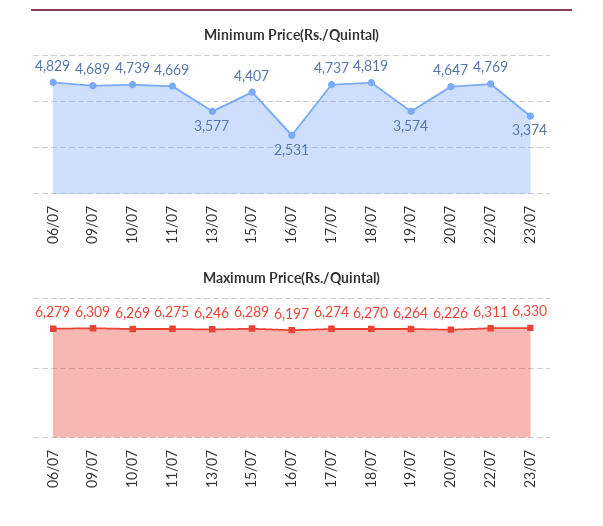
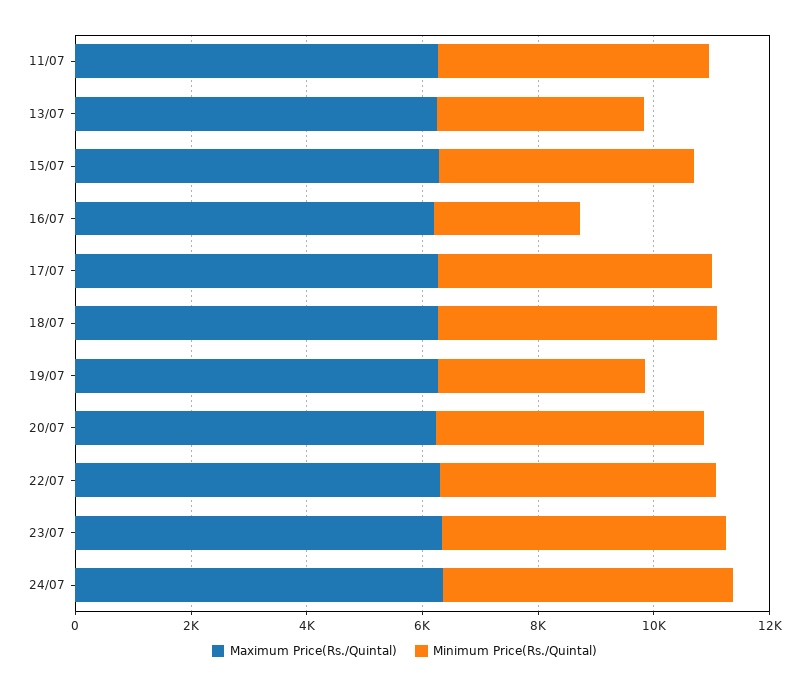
Minimum Price(Rs./Quintal), 06/07: 4829 -> none
Minimum Price(Rs./Quintal), 09/07: 4689 -> none
Minimum Price(Rs./Quintal), 10/07: 4739 -> none
Minimum Price(Rs./Quintal), 23/07: 3374 -> 5000
Maximum Price(Rs./Quintal), 06/07: 6279 -> none
Maximum Price(Rs./Quintal), 09/07: 6309 -> none
Maximum Price(Rs./Quintal), 10/07: 6269 -> none
Maximum Price(Rs./Quintal), 24/07: none -> 6500
Minimum Price(Rs./Quintal), 24/07: none -> 5000

